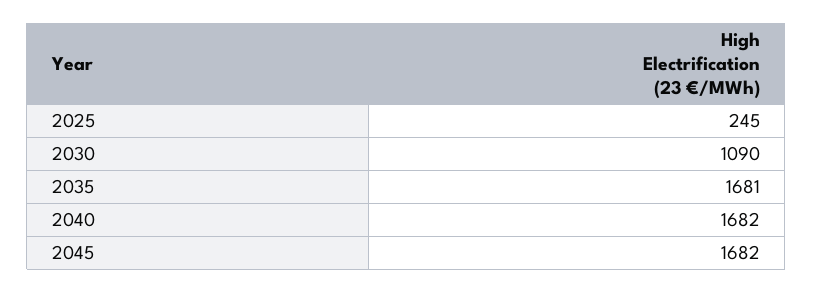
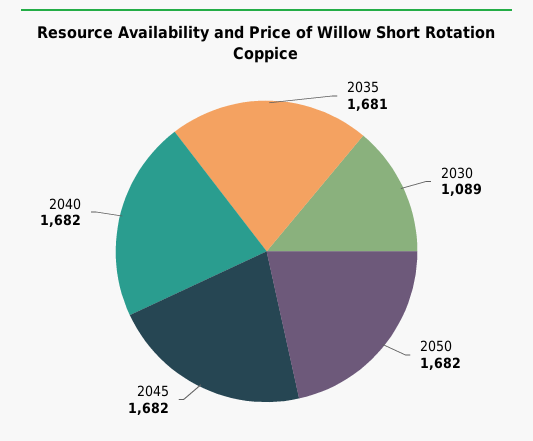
2025: 245 -> none
2030: 1090 -> 1089
2050: none -> 1682

